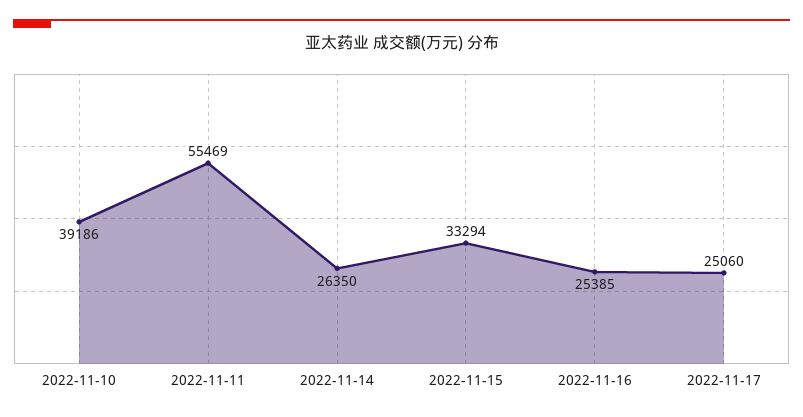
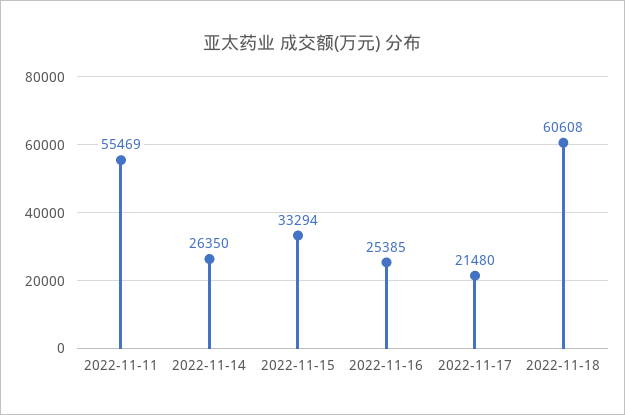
2022-11-10: 39186 -> none
2022-11-17: 25060 -> 21480
2022-11-18: none -> 60608

